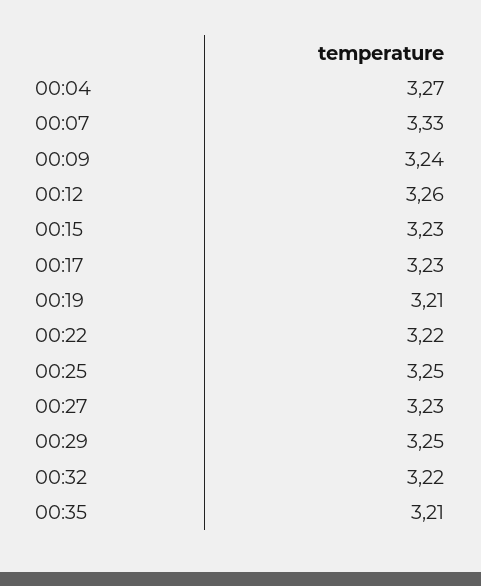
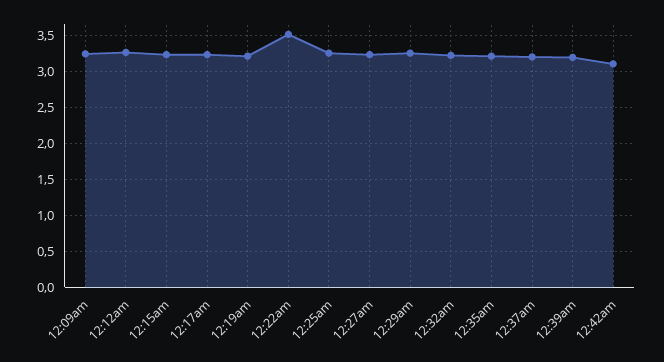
00:04: 3.27 -> none
00:07: 3.33 -> none
00:22: 3.22 -> 3.5
12:37am: none -> 3.2
12:39am: none -> 3.2
12:42am: none -> 3.1

